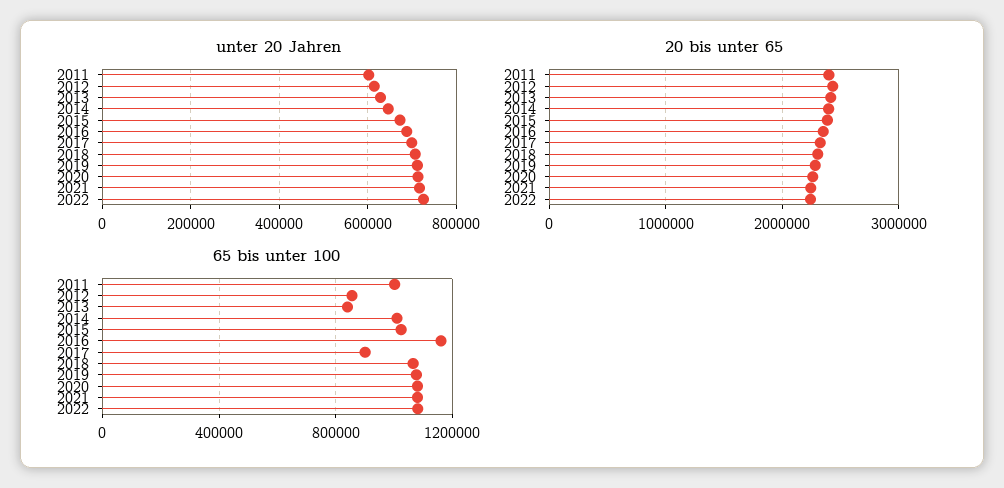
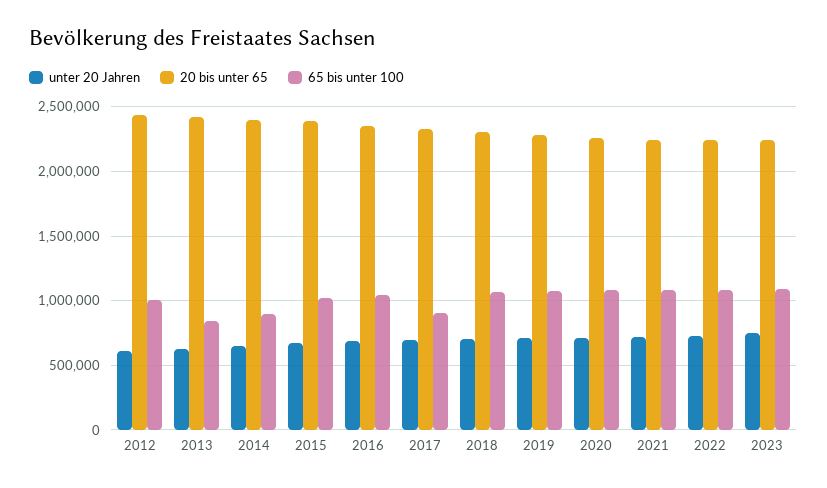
unter 20 Jahren, 2011: 600000 -> none
20 bis unter 65, 2011: 2400000 -> none
65 bis unter 100, 2011: 1000000 -> none
65 bis unter 100, 2012: 850000 -> 1000000
65 bis unter 100, 2014: 1000000 -> 900000
65 bis unter 100, 2016: 1150000 -> 1050000
unter 20 Jahren, 2023: none -> 750000
20 bis unter 65, 2023: none -> 2250000
65 bis unter 100, 2023: none -> 1100000

